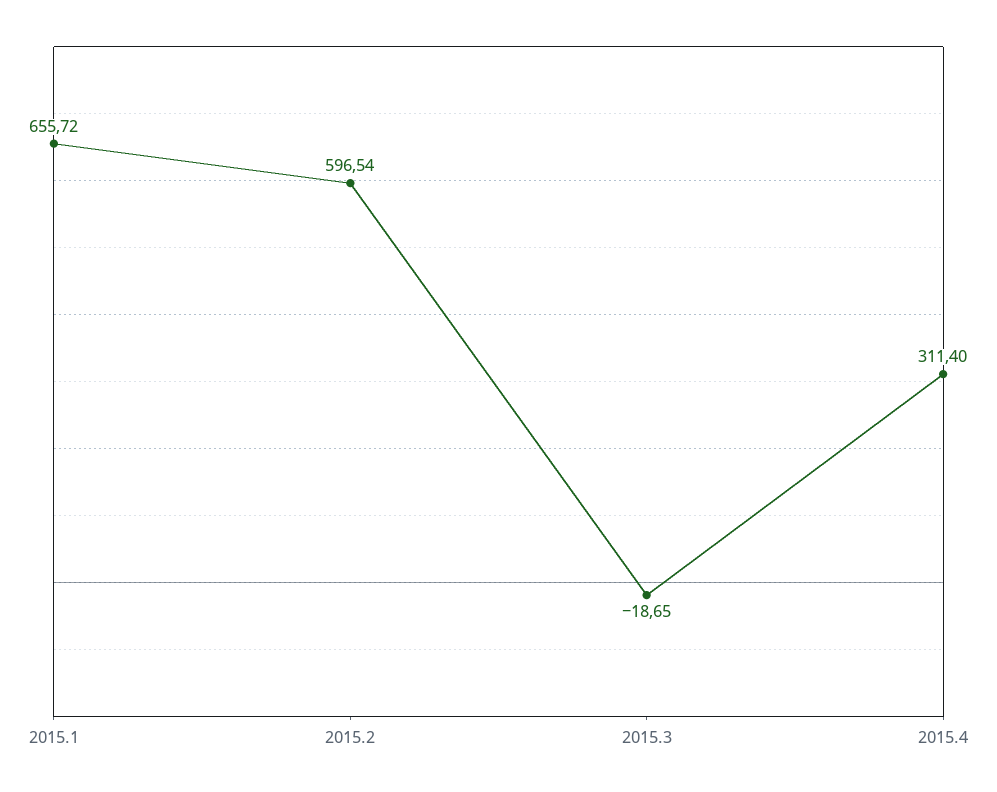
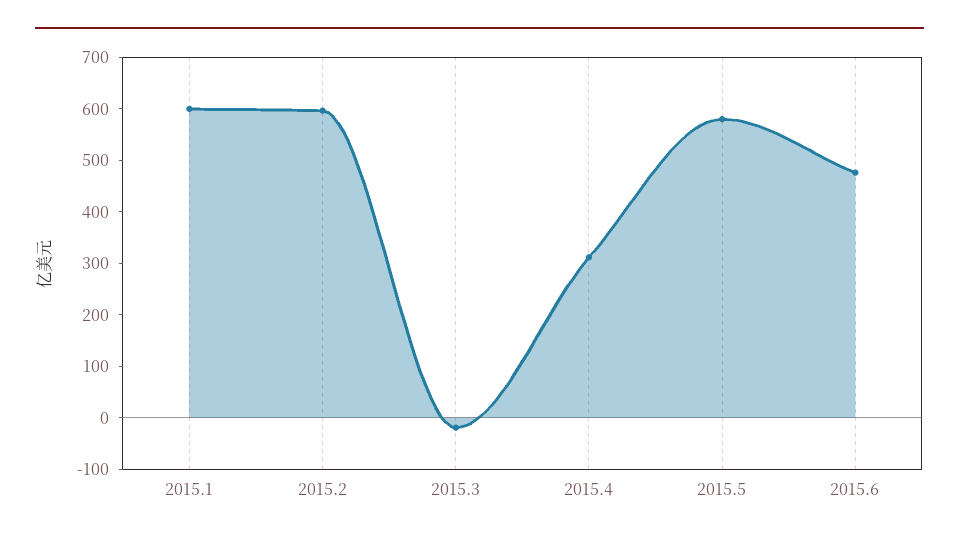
2015.1: 655.72 -> 600
2015.5: none -> 580
2015.6: none -> 480

